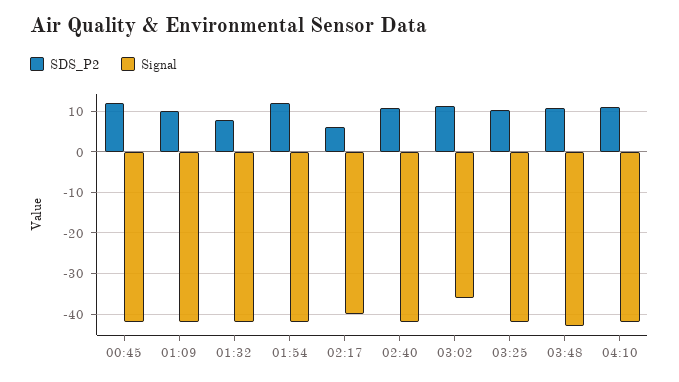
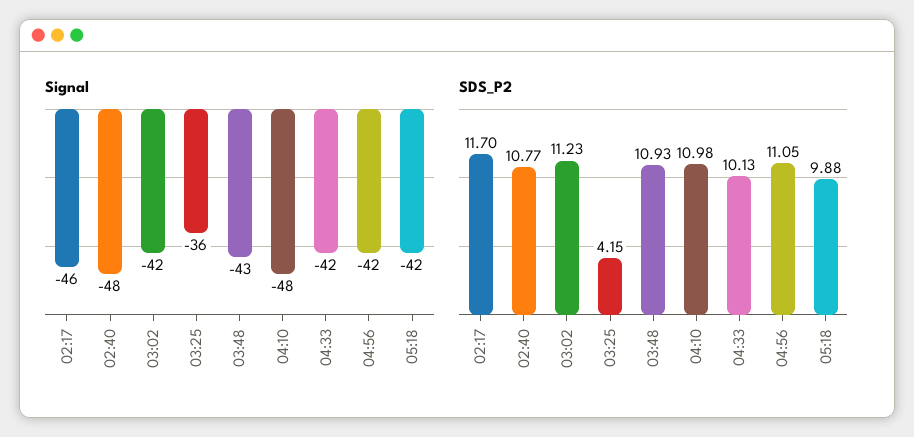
SDS_P2, 00:45: 12 -> none
Signal, 00:45: -42 -> none
SDS_P2, 01:09: 10 -> none
Signal, 01:09: -42 -> none
SDS_P2, 01:32: 8 -> none
Signal, 01:32: -42 -> none
SDS_P2, 01:54: 12 -> none
Signal, 01:54: -42 -> none
SDS_P2, 02:17: 6 -> 11.7
Signal, 02:17: -40 -> -46
Signal, 02:40: -42 -> -48
Signal, 03:02: -36 -> -42
SDS_P2, 03:25: 10 -> 4.15
Signal, 03:25: -42 -> -36
Signal, 04:10: -42 -> -48
Signal, 04:33: none -> -42
Signal, 04:56: none -> -42
Signal, 05:18: none -> -42
SDS_P2, 04:33: none -> 10.13
SDS_P2, 04:56: none -> 11.05
SDS_P2, 05:18: none -> 9.88

